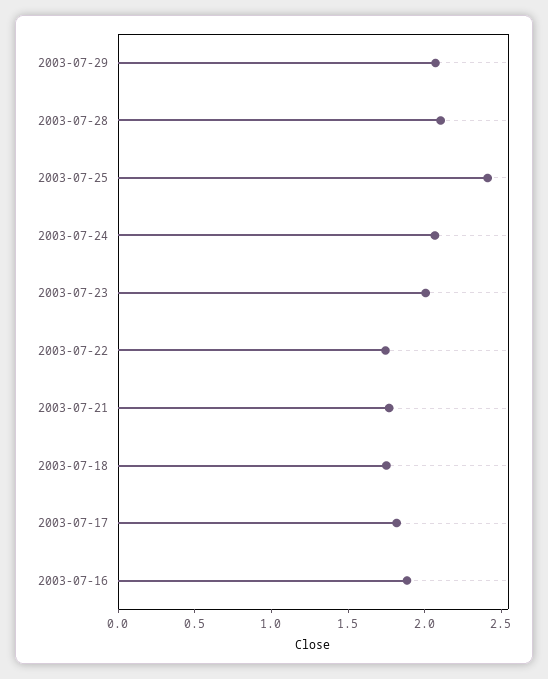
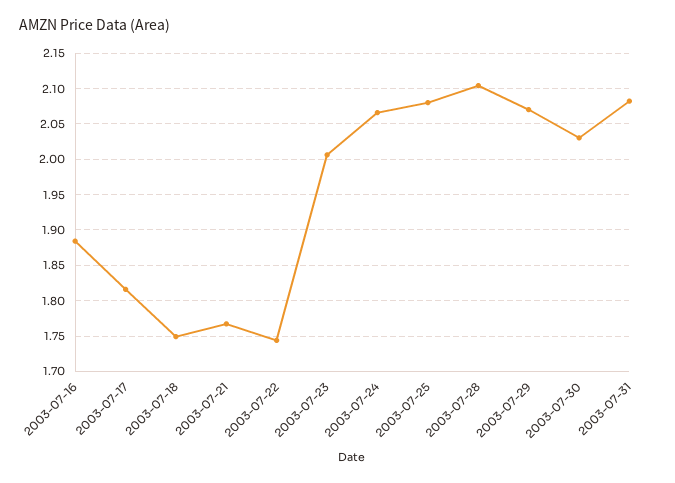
2003-07-25: 2.4 -> 2.08
2003-07-30: none -> 2.03
2003-07-31: none -> 2.08

